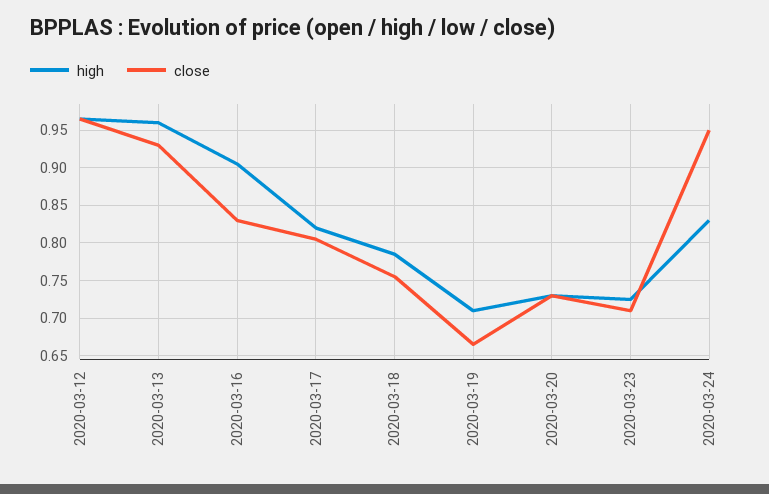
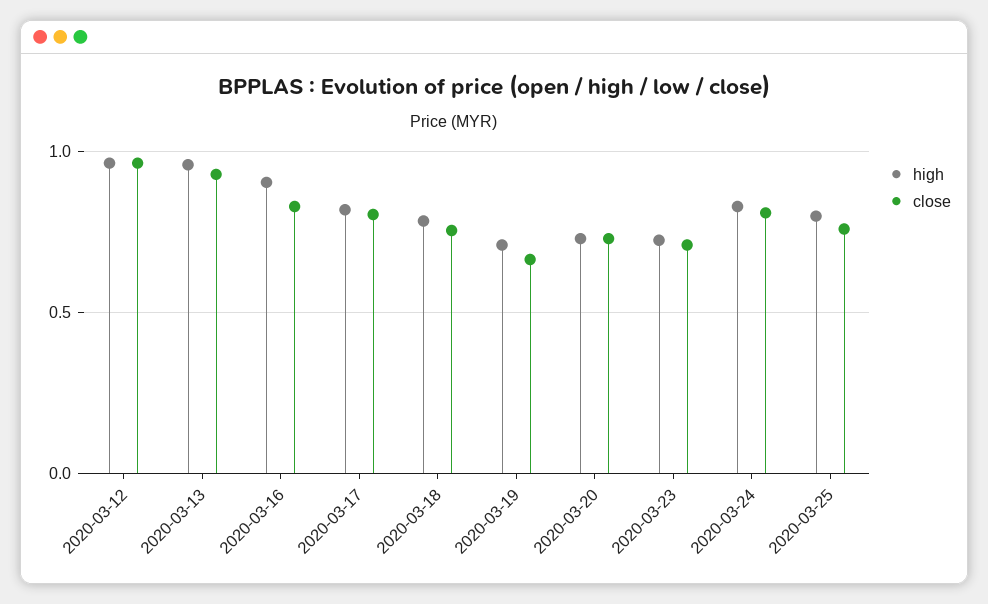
close, 2020-03-24: 0.95 -> 0.8
high, 2020-03-25: none -> 0.8
close, 2020-03-25: none -> 0.75

